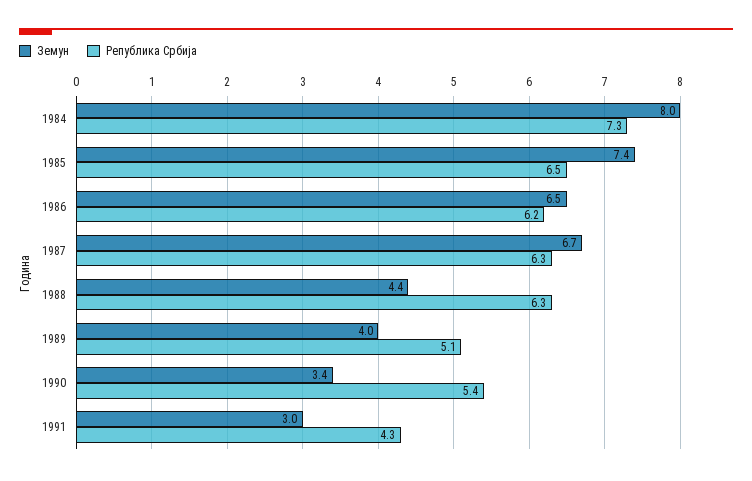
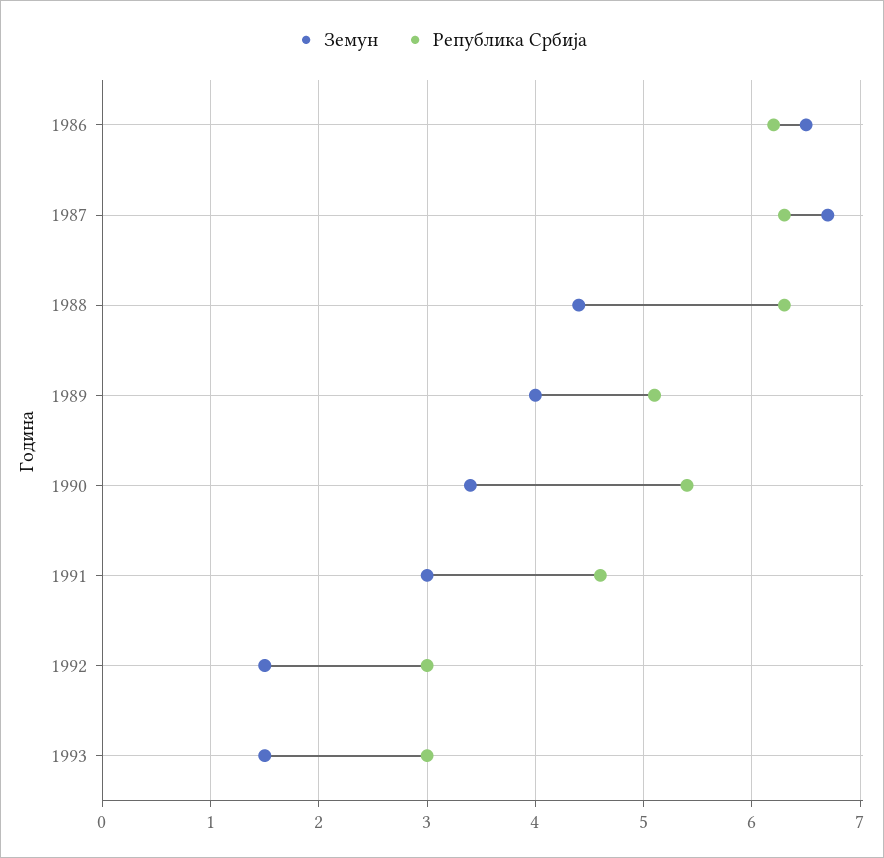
Земун, 1984: 8 -> none
Република Србија, 1984: 7.3 -> none
Земун, 1985: 7.4 -> none
Република Србија, 1985: 6.5 -> none
Република Србија, 1991: 4.3 -> 4.6
Земун, 1992: none -> 1.5
Република Србија, 1992: none -> 3
Земун, 1993: none -> 1.5
Република Србија, 1993: none -> 3

